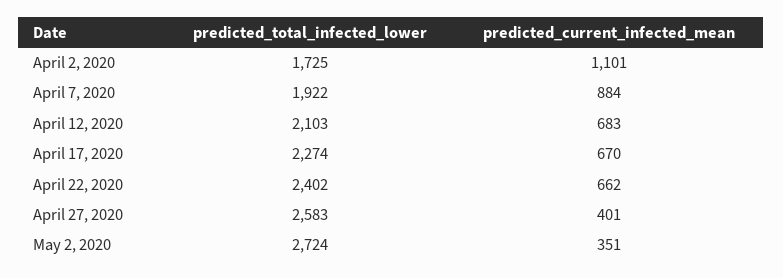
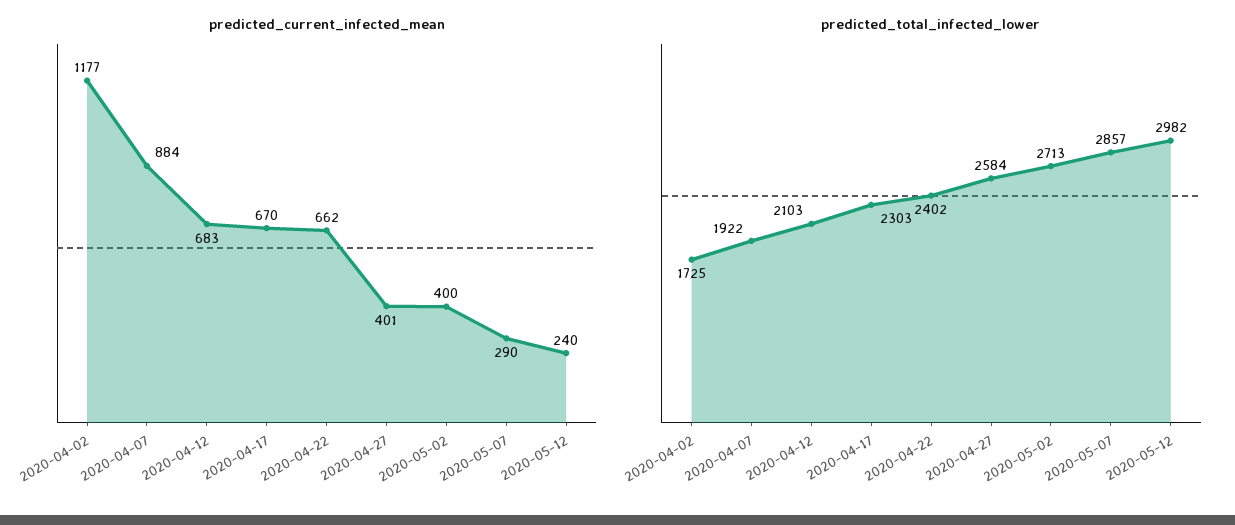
predicted_current_infected_mean, April 2, 2020: 1101 -> 1177
predicted_total_infected_lower, April 17, 2020: 2274 -> 2303
predicted_total_infected_lower, April 27, 2020: 2583 -> 2584
predicted_total_infected_lower, May 2, 2020: 2724 -> 2713
predicted_current_infected_mean, May 2, 2020: 351 -> 400
predicted_current_infected_mean, 2020-05-07: none -> 290
predicted_current_infected_mean, 2020-05-12: none -> 240
predicted_total_infected_lower, 2020-05-07: none -> 2857
predicted_total_infected_lower, 2020-05-12: none -> 2982

